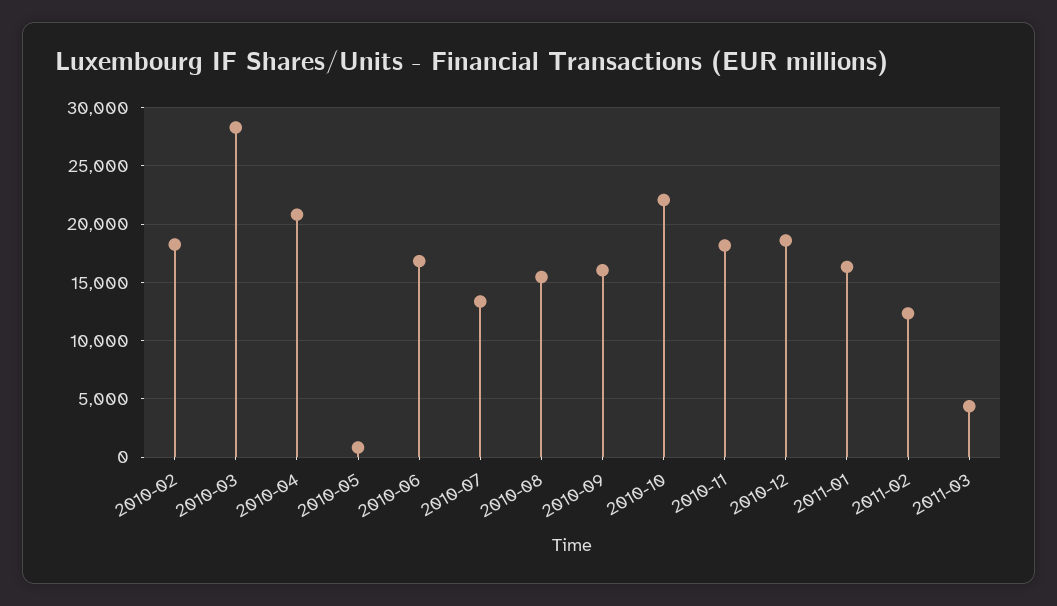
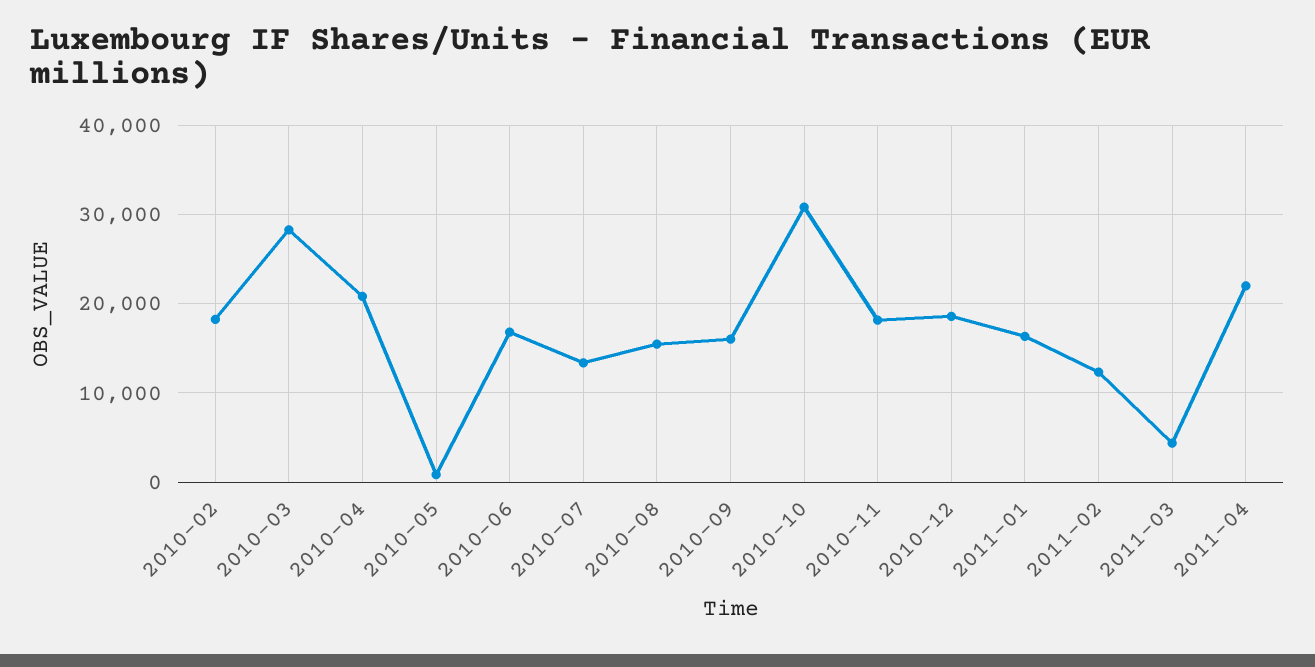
2010-10: 22000 -> 31000
2011-04: none -> 22000

